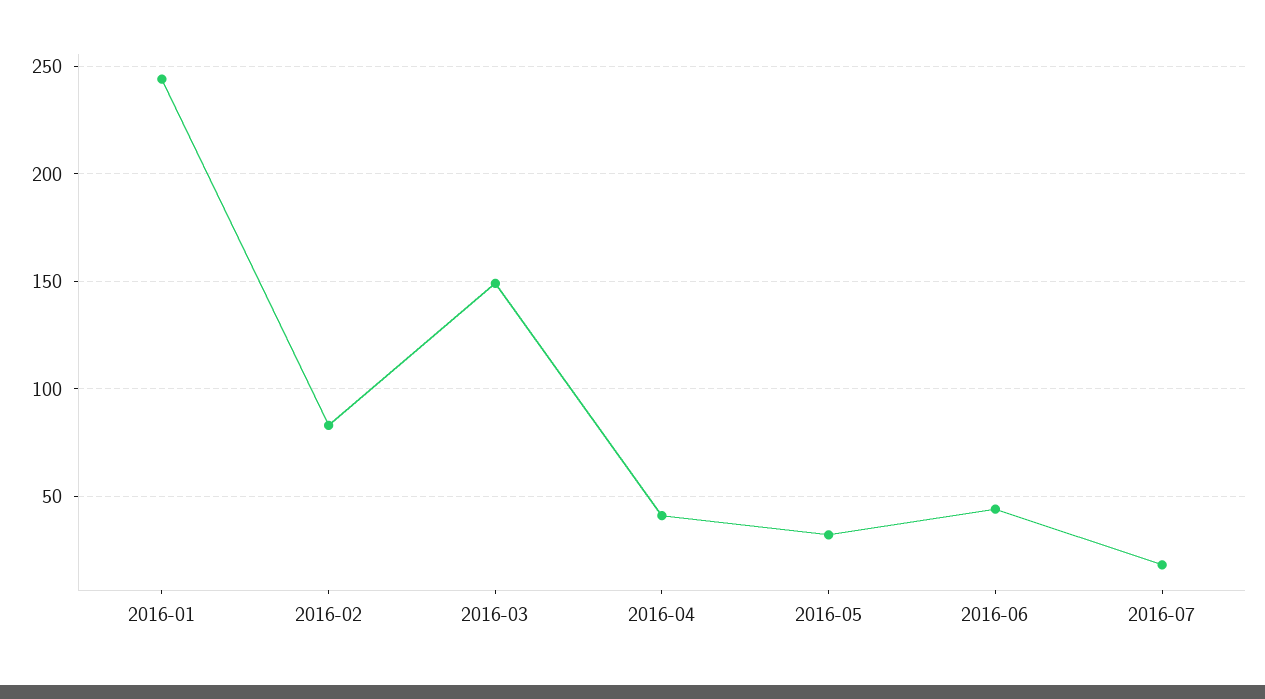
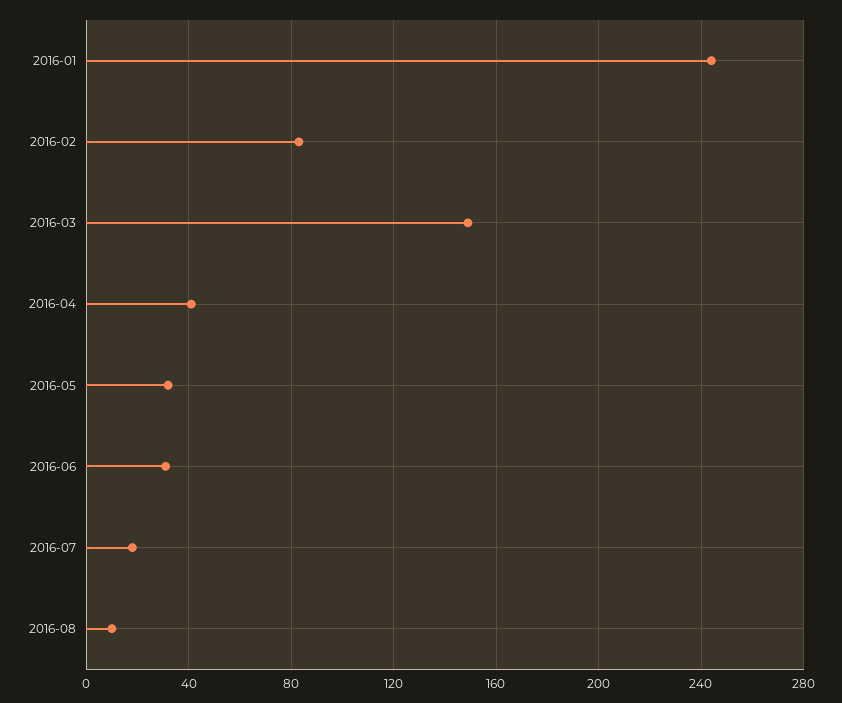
2016-06: 45 -> 30
2016-08: none -> 10

